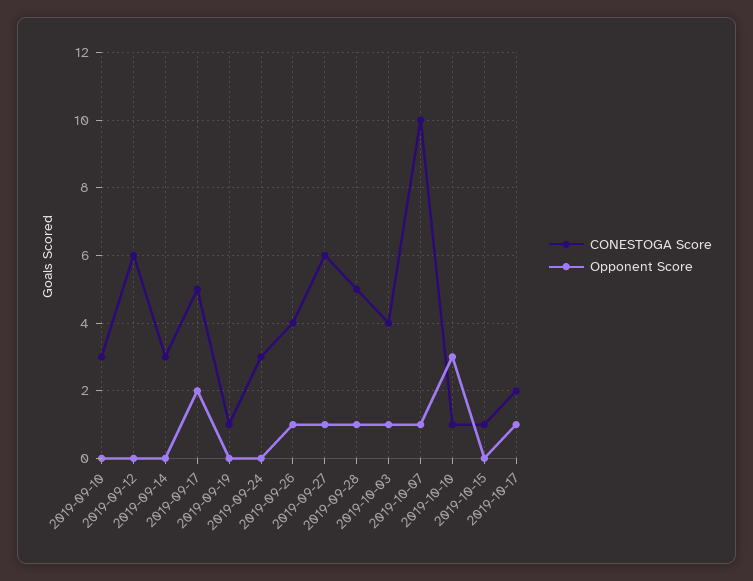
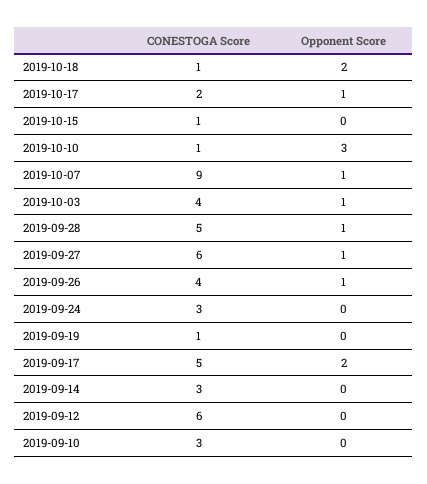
CONESTOGA Score, 2019-10-07: 10 -> 9
CONESTOGA Score, 2019-10-18: none -> 1
Opponent Score, 2019-10-18: none -> 2

